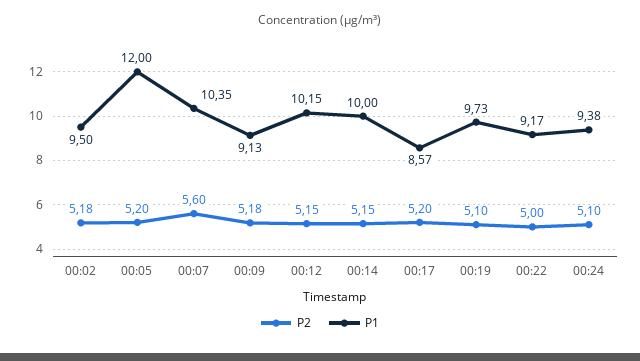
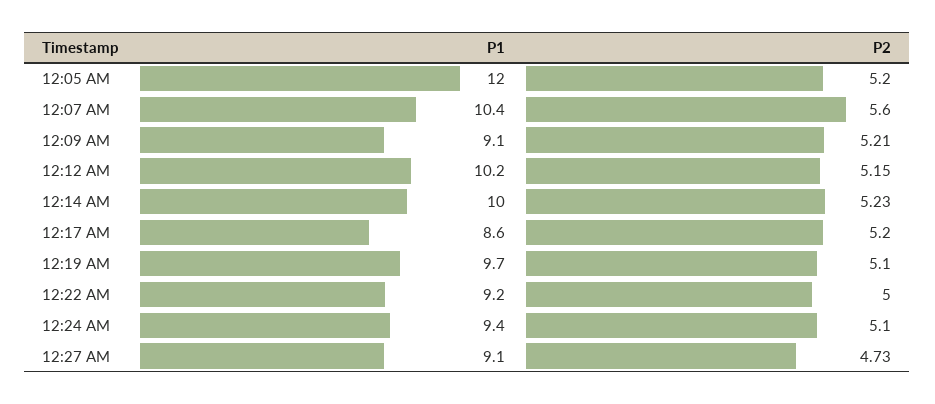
P2, 00:02: 5.18 -> none
P1, 00:02: 9.5 -> none
P2, 00:09: 5.18 -> 5.21
P2, 00:14: 5.15 -> 5.23
P1, 12:27 AM: none -> 9.1
P2, 12:27 AM: none -> 4.73

